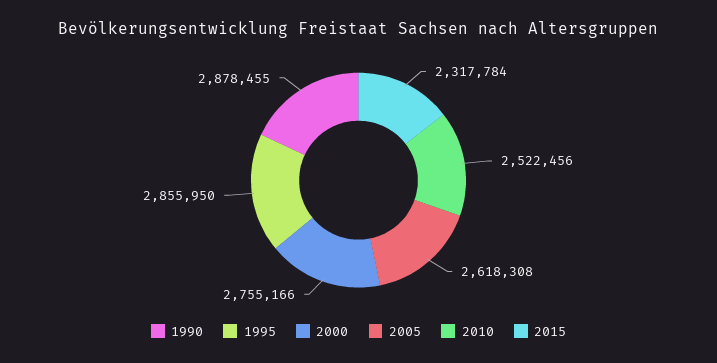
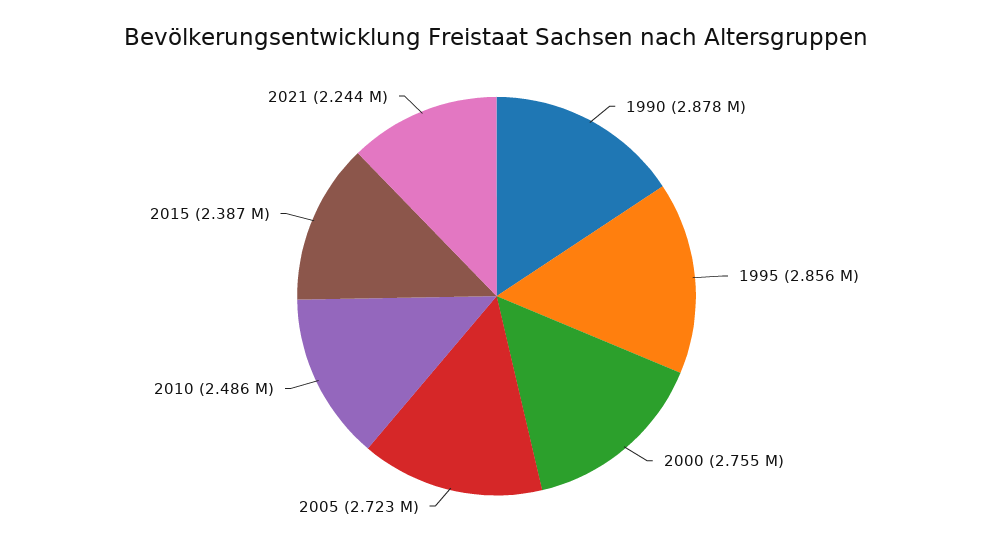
2005: 2618308 -> 2723000
2010: 2522456 -> 2486000
2015: 2317784 -> 2387000
2021: none -> 2244000

